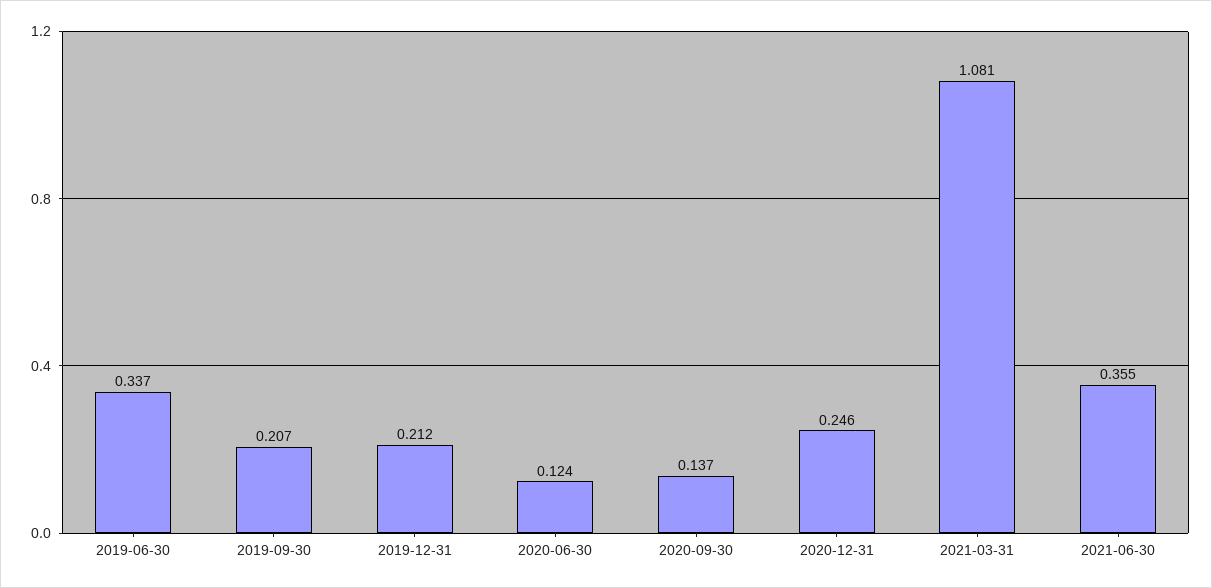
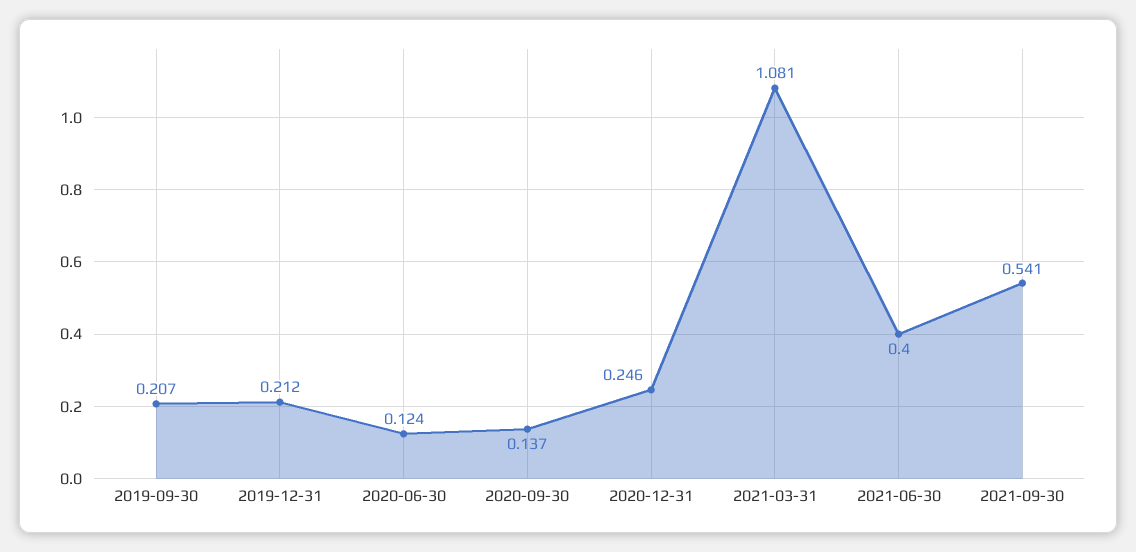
2019-06-30: 0.337 -> none
2021-06-30: 0.355 -> 0.4
2021-09-30: none -> 0.541

